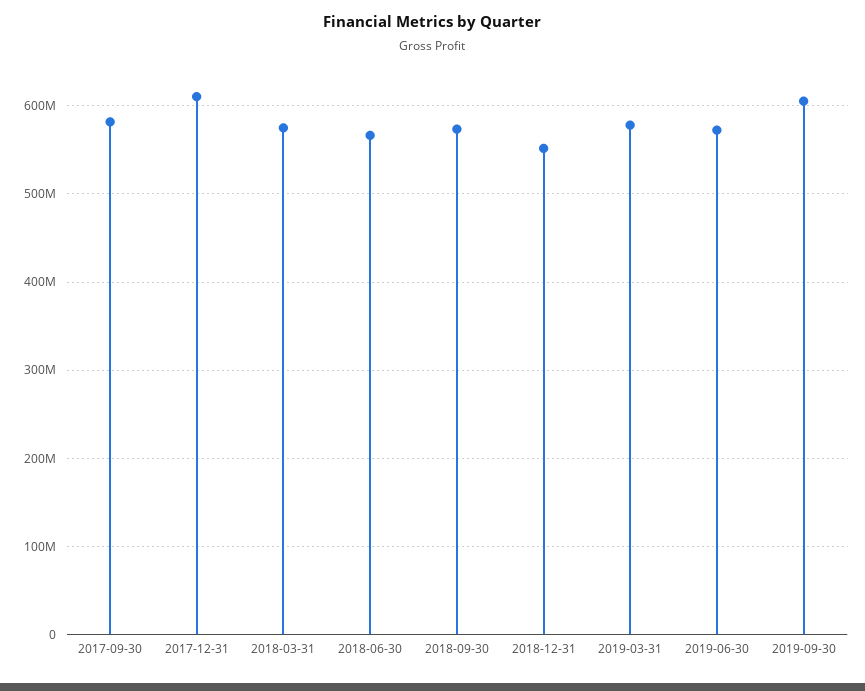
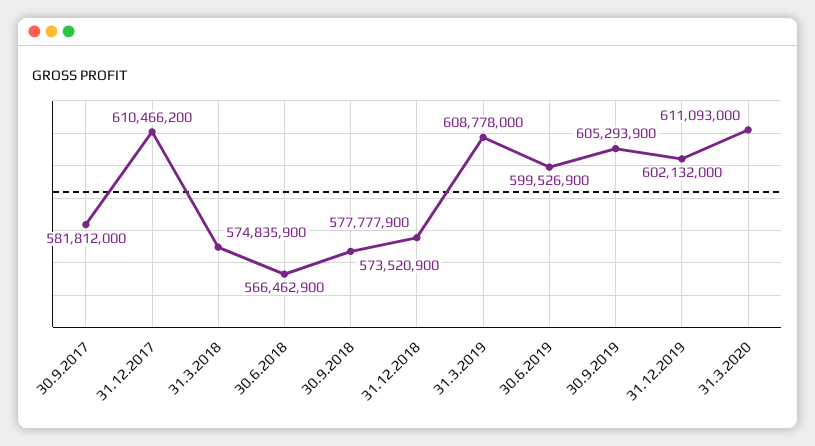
2018-12-31: 550000000 -> 577777900
2019-03-31: 580000000 -> 608778000
2019-06-30: 570000000 -> 599526900
31.12.2019: none -> 602132000
31.3.2020: none -> 611093000

